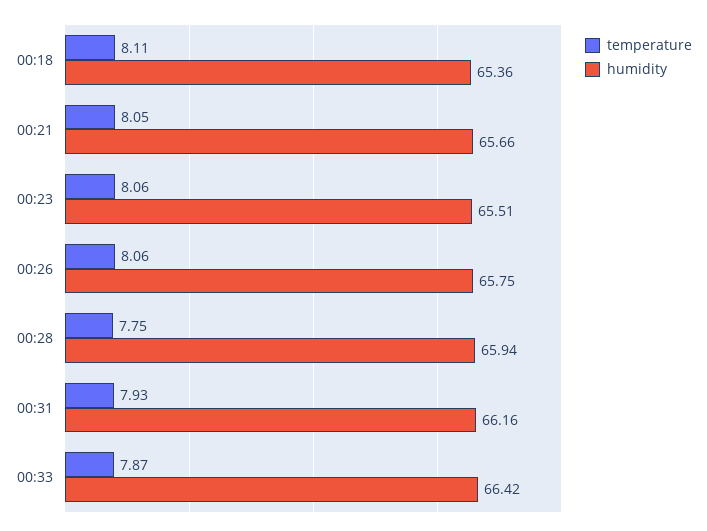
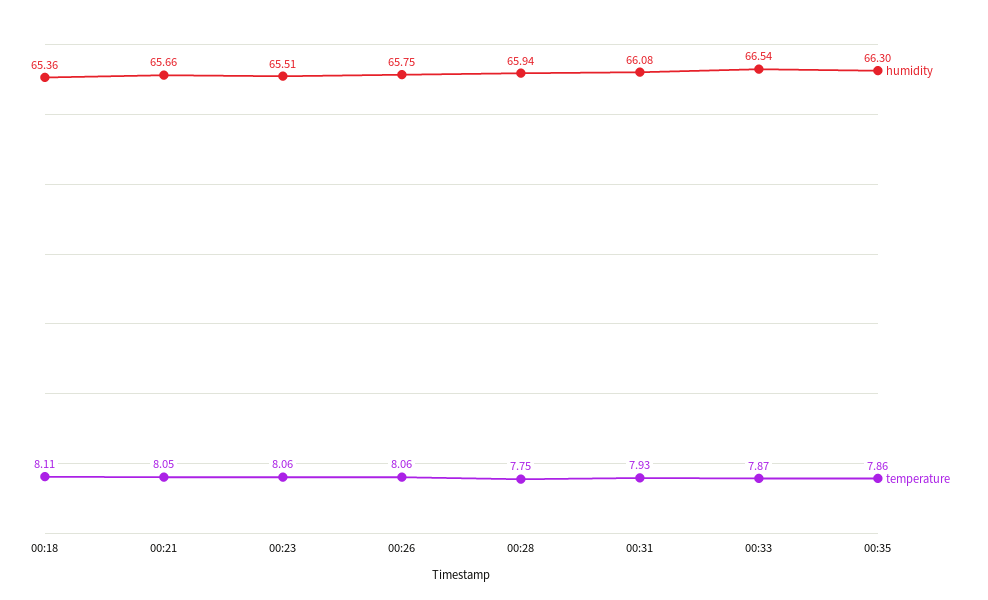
humidity, 00:31: 66.16 -> 66.08
humidity, 00:33: 66.42 -> 66.54
humidity, 00:35: none -> 66.3
temperature, 00:35: none -> 7.86

